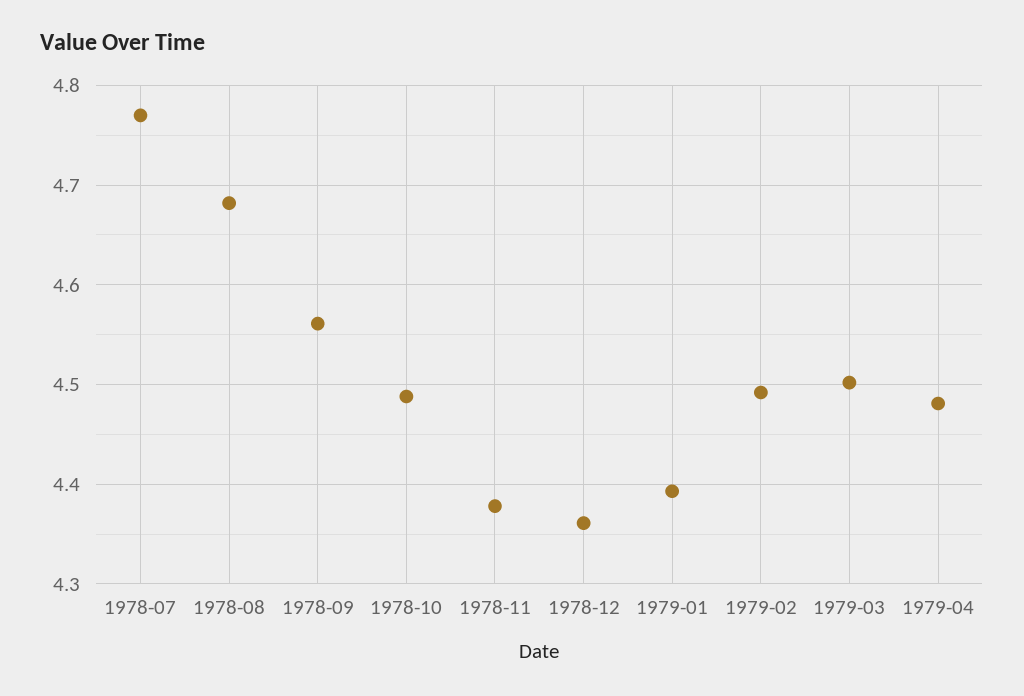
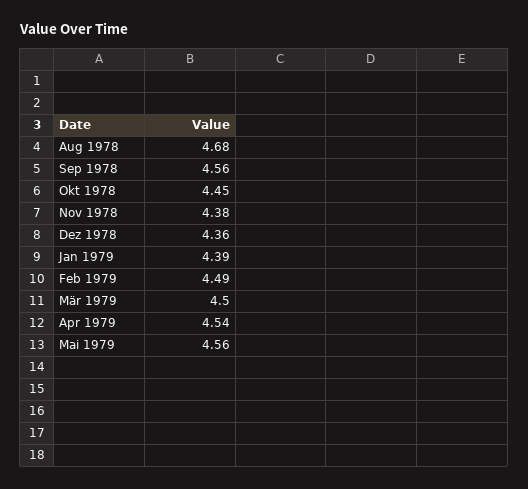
1978-07: 4.77 -> none
1978-10: 4.49 -> 4.45
1979-04: 4.48 -> 4.54
Mai 1979: none -> 4.56

